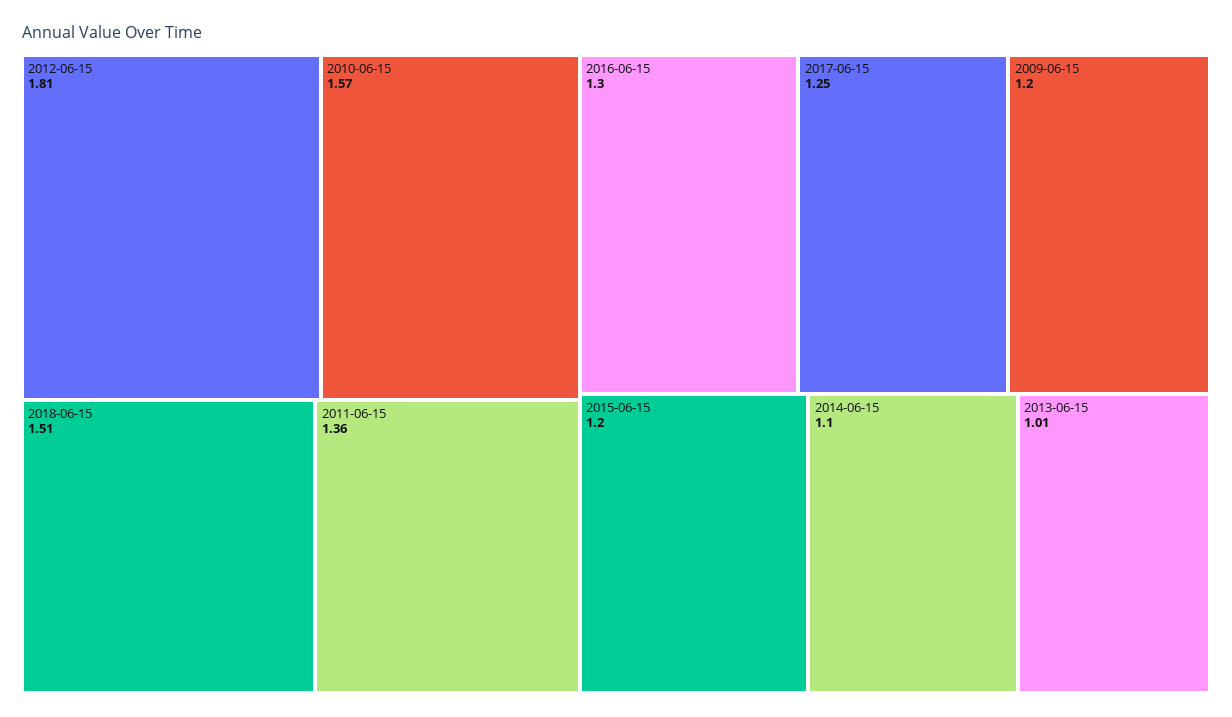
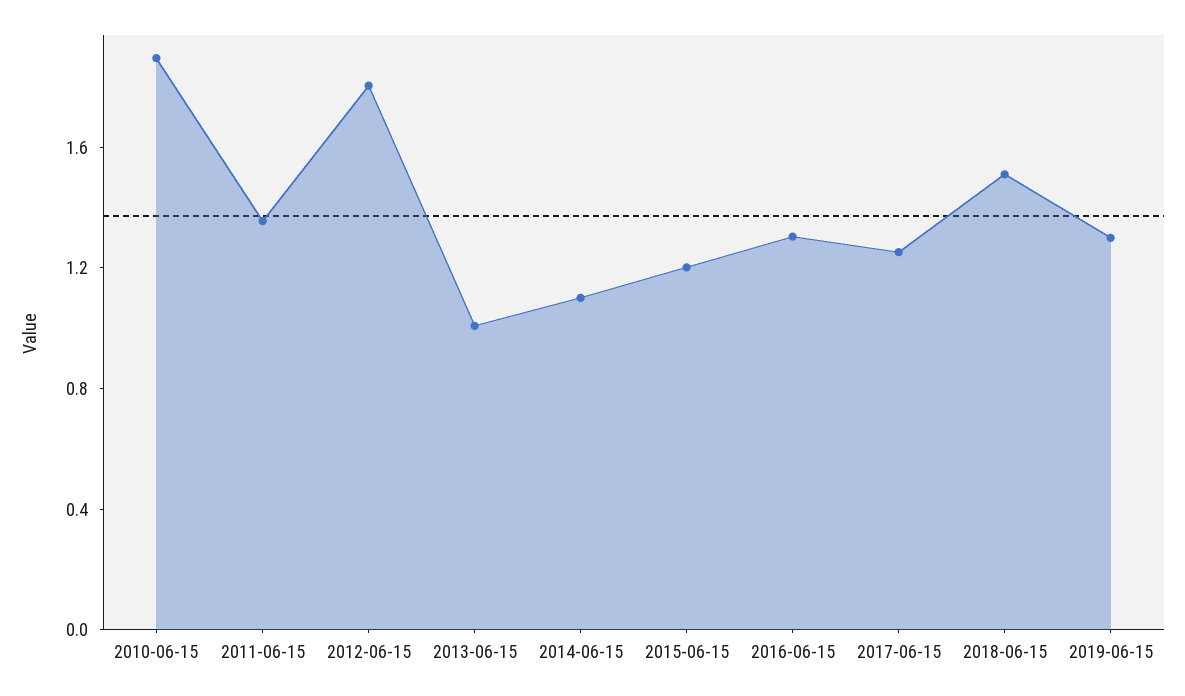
2010-06-15: 1.57 -> 1.9
2009-06-15: 1.2 -> none
2019-06-15: none -> 1.3

